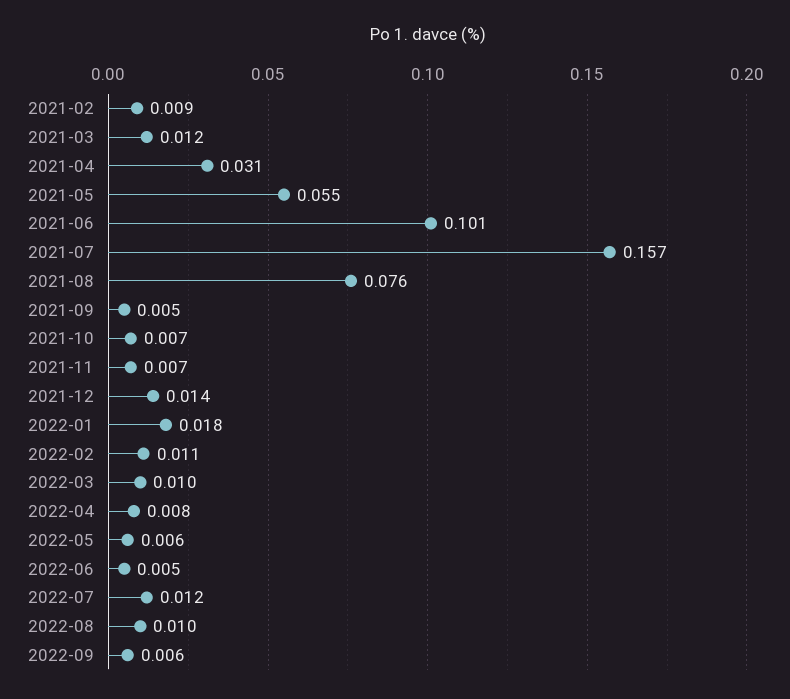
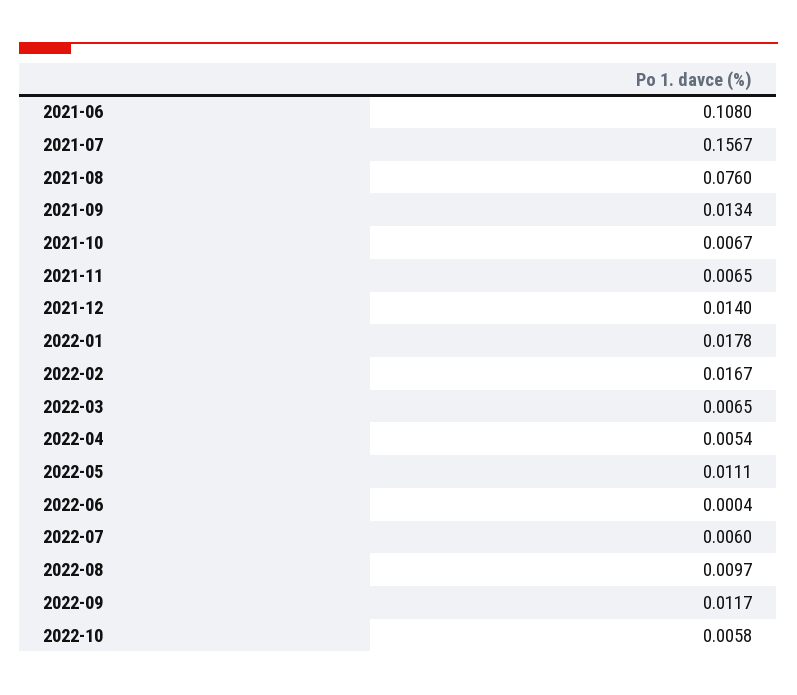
2021-02: 0.009 -> none
2021-03: 0.012 -> none
2021-04: 0.031 -> none
2021-05: 0.055 -> none
2021-06: 0.101 -> 0.108
2021-09: 0.005 -> 0.0134
2022-02: 0.011 -> 0.0167
2022-03: 0.01 -> 0.0065
2022-04: 0.008 -> 0.0054
2022-05: 0.006 -> 0.0111
2022-06: 0.005 -> 0.0004
2022-07: 0.012 -> 0.006
2022-09: 0.006 -> 0.0117
2022-10: none -> 0.0058

